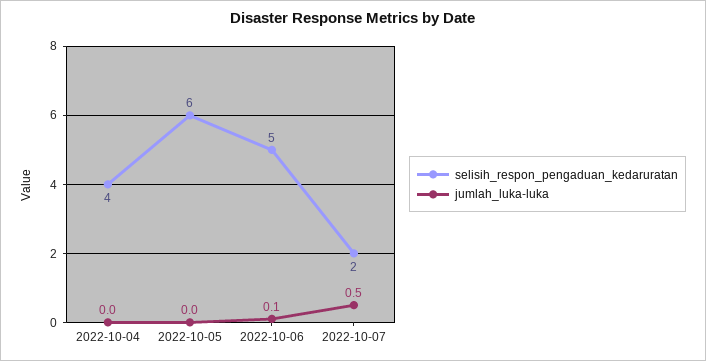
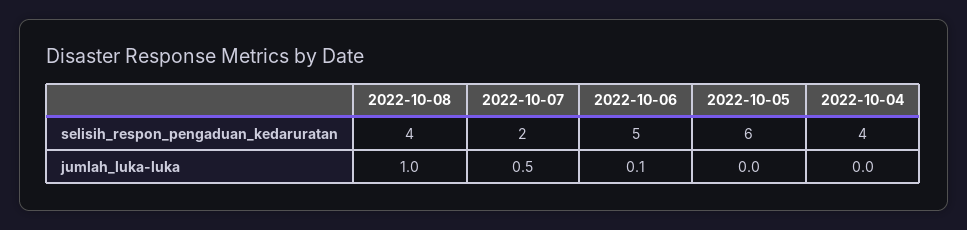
selisih_respon_pengaduan_kedaruratan, 2022-10-08: none -> 4
jumlah_luka-luka, 2022-10-08: none -> 1

